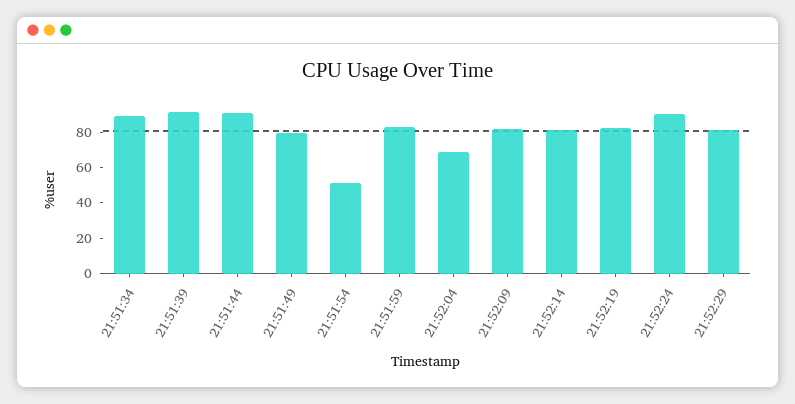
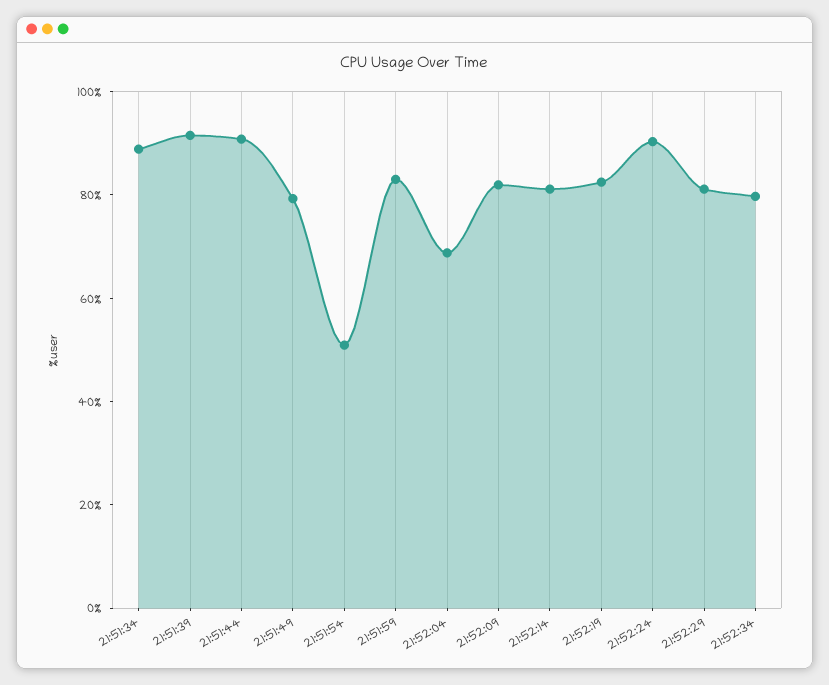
21:52:34: none -> 80

